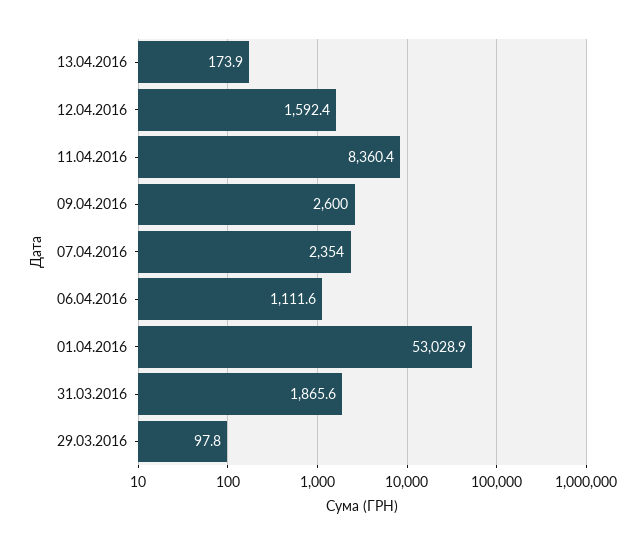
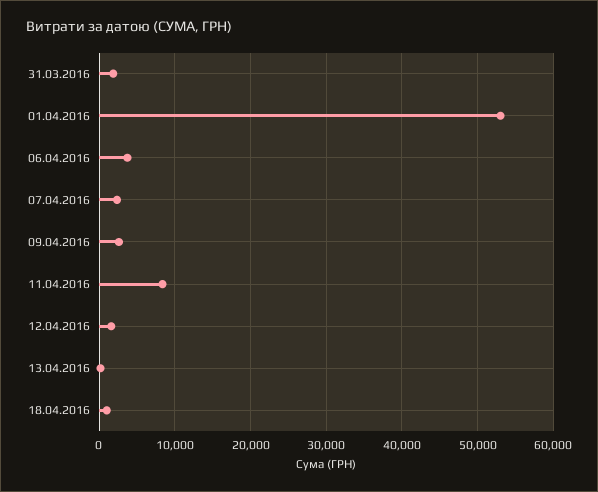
06.04.2016: 1111.6 -> 4000
29.03.2016: 97.8 -> none
18.04.2016: none -> 1000

